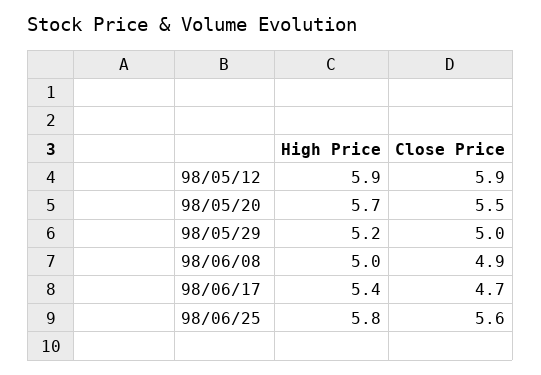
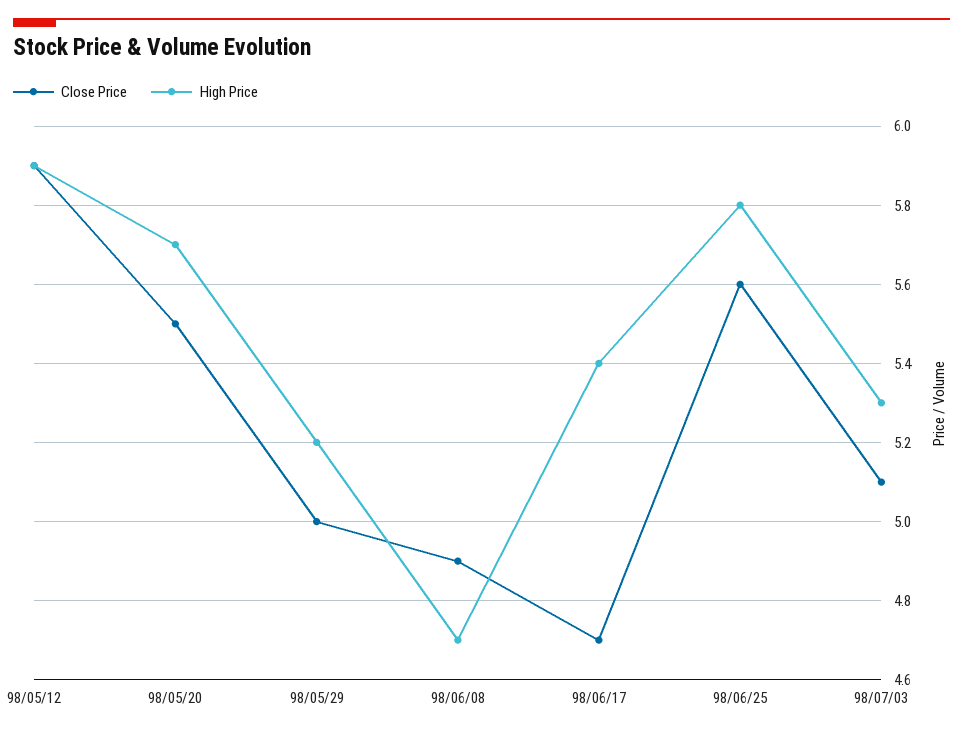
High Price, 98/06/08: 5 -> 4.7
Close Price, 98/07/03: none -> 5.1
High Price, 98/07/03: none -> 5.3

